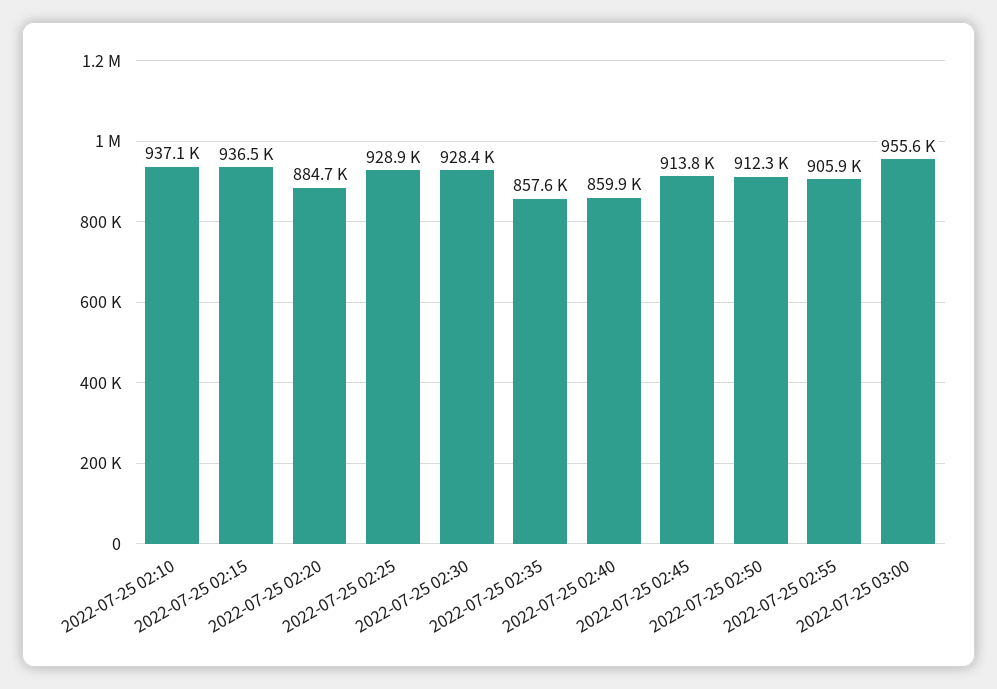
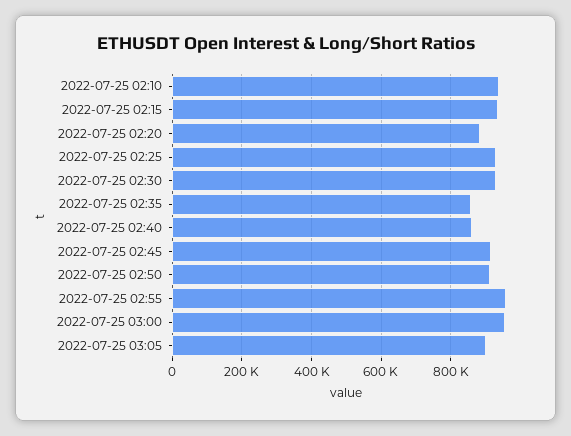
2022-07-25 02:55: 905900 -> 960000
2022-07-25 03:05: none -> 900000

